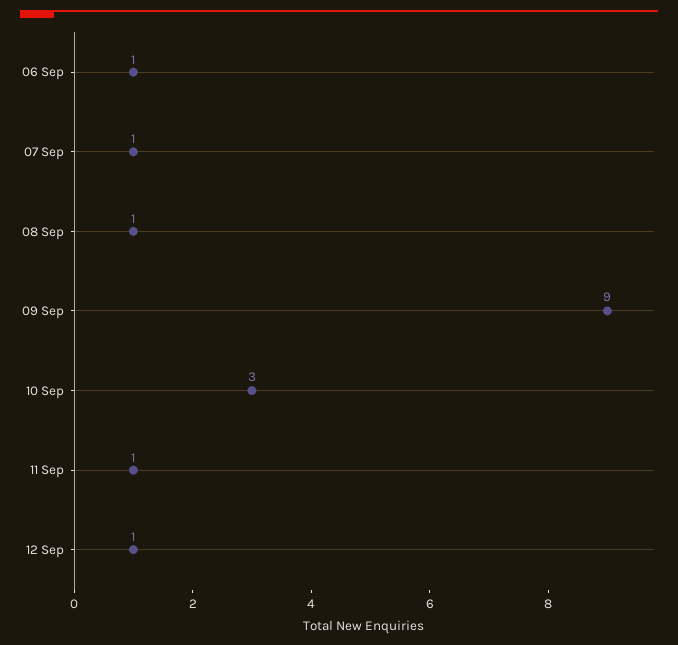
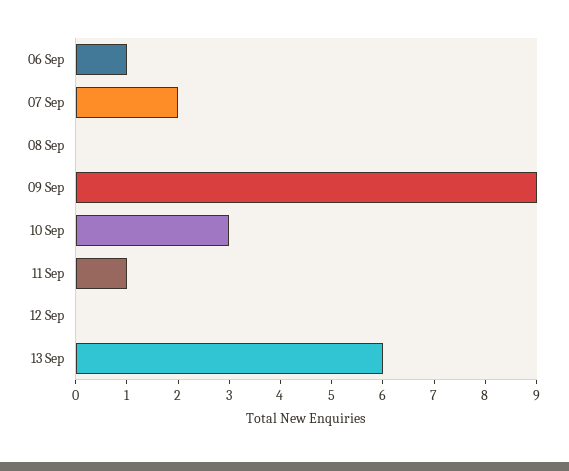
07 Sep: 1 -> 2
08 Sep: 1 -> 0
12 Sep: 1 -> 0
13 Sep: none -> 6

